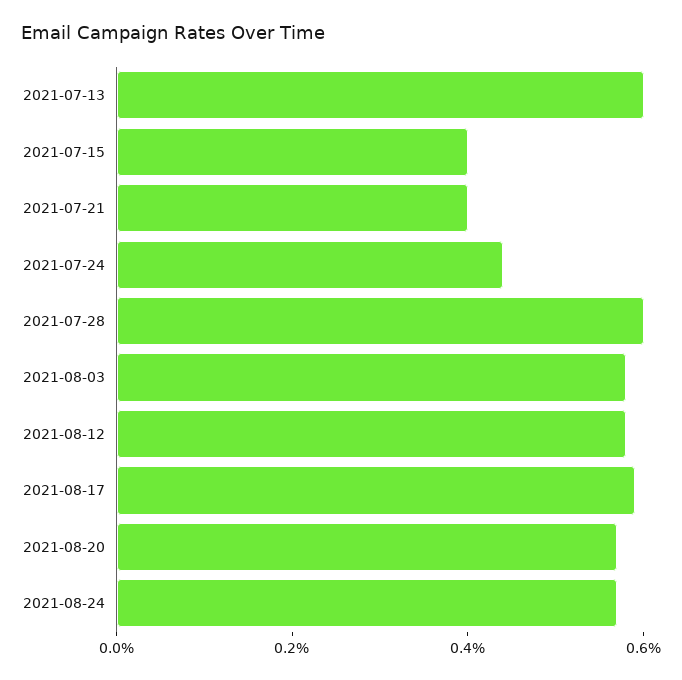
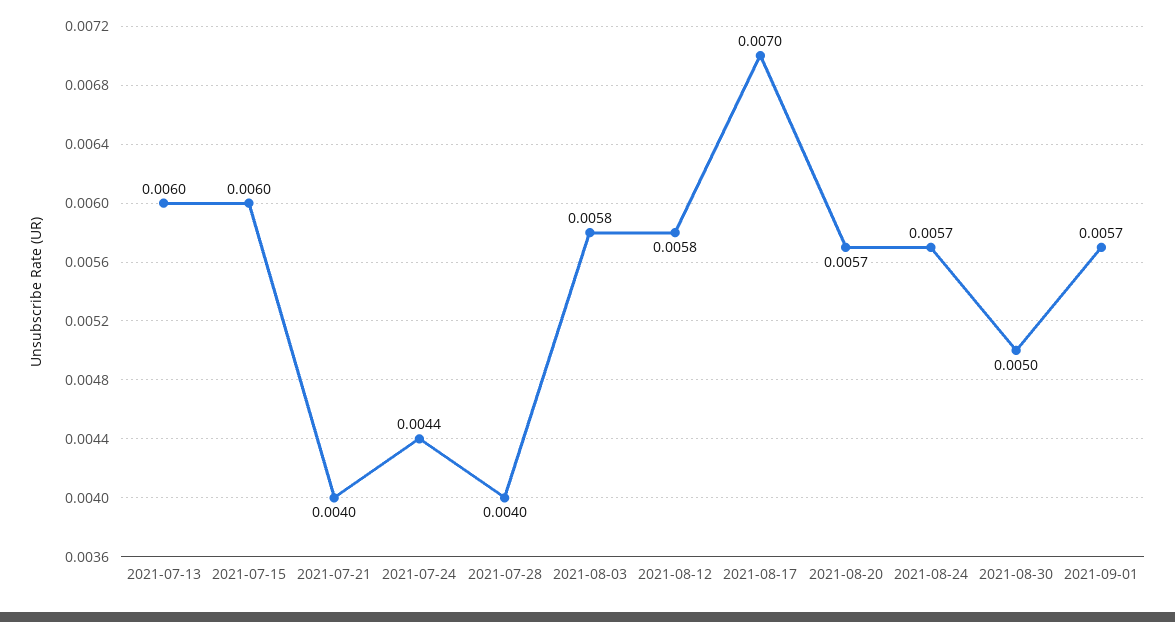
2021-07-15: 0.004 -> 0.006
2021-07-28: 0.006 -> 0.004
2021-08-17: 0.006 -> 0.007
2021-08-30: none -> 0.005
2021-09-01: none -> 0.0057

